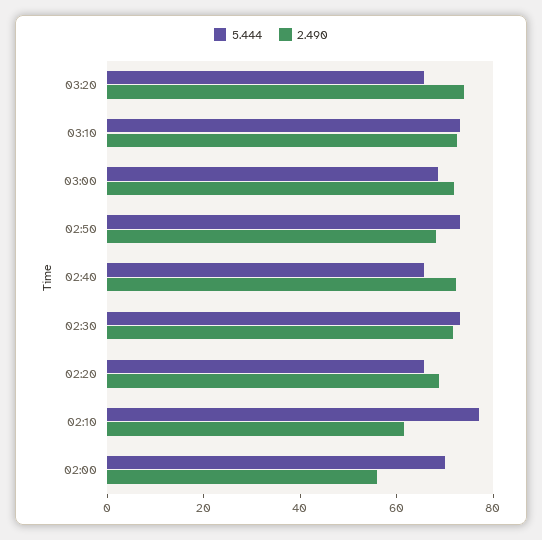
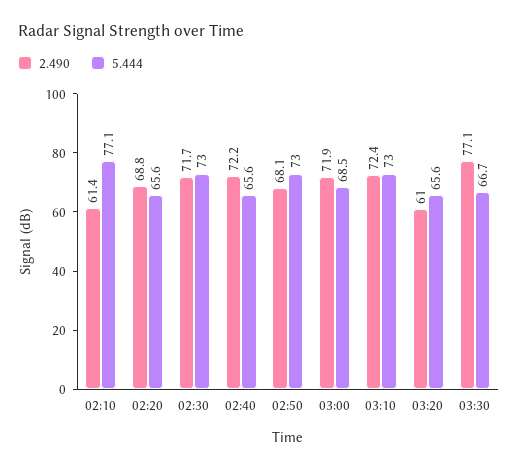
2.490, 03:20: 75 -> 61
5.444, 02:00: 70 -> none
2.490, 02:00: 55 -> none
2.490, 03:30: none -> 77.1
5.444, 03:30: none -> 66.7

